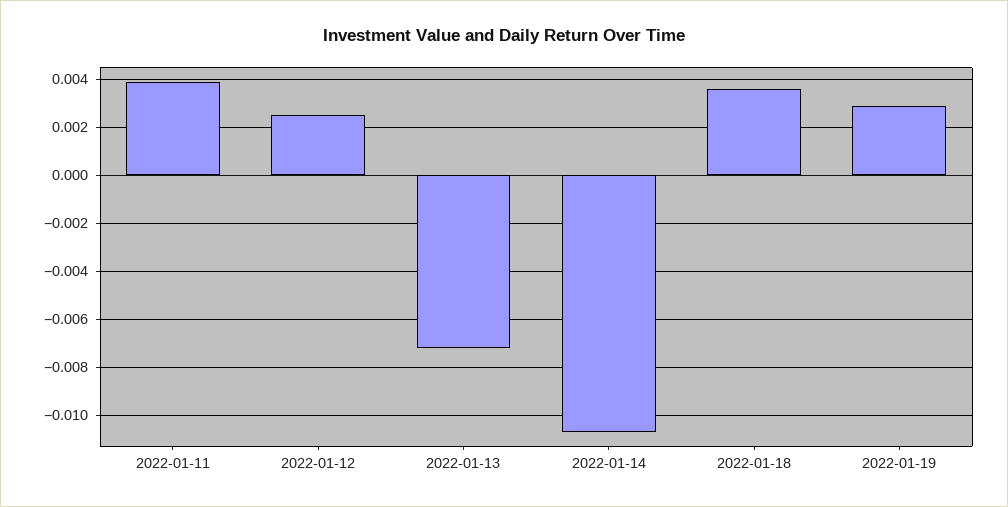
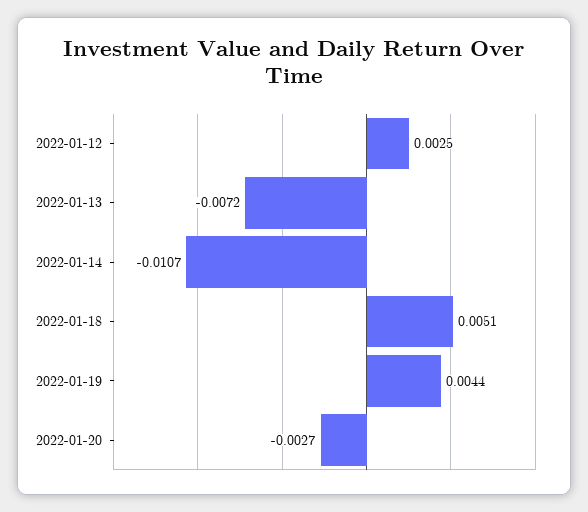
2022-01-11: 0.004 -> none
2022-01-18: 0.0035 -> 0.0051
2022-01-19: 0.003 -> 0.0044
2022-01-20: none -> -0.0027

